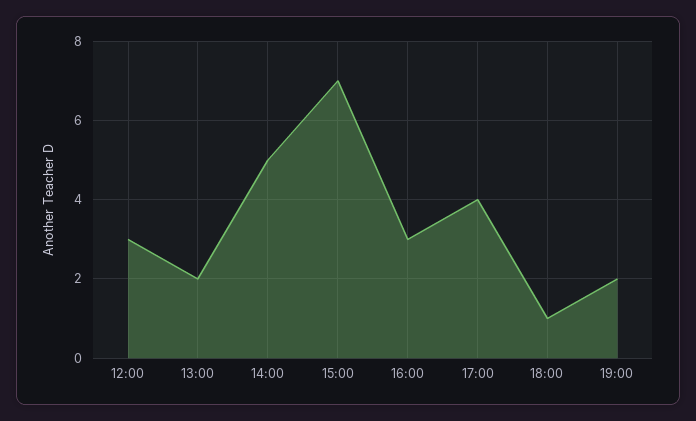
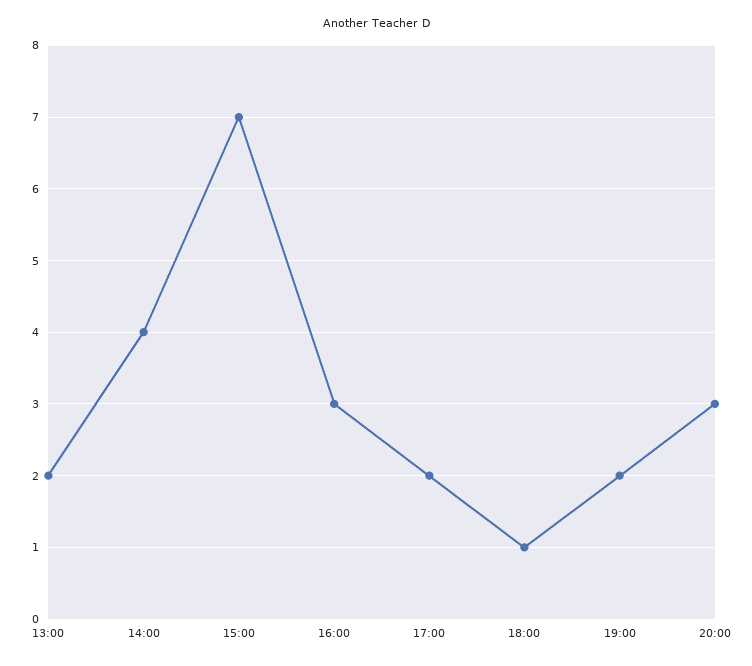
12:00: 3 -> none
14:00: 5 -> 4
17:00: 4 -> 2
20:00: none -> 3

